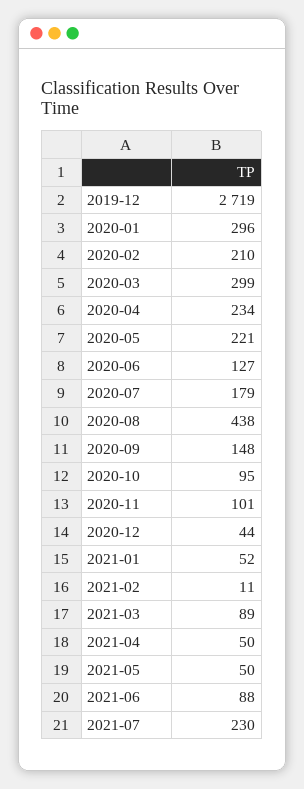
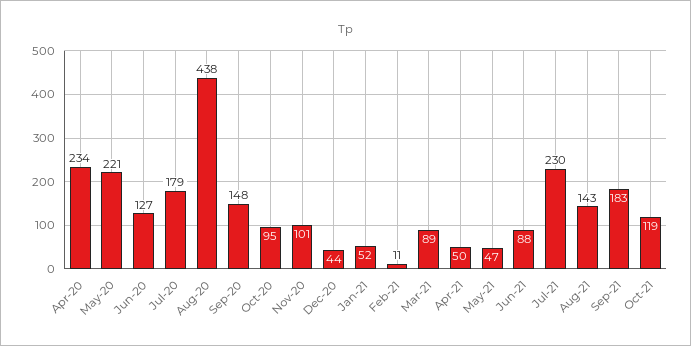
2019-12: 2719 -> none
2020-01: 296 -> none
2020-02: 210 -> none
2020-03: 299 -> none
2021-05: 50 -> 47
Aug-21: none -> 143
Sep-21: none -> 183
Oct-21: none -> 119

